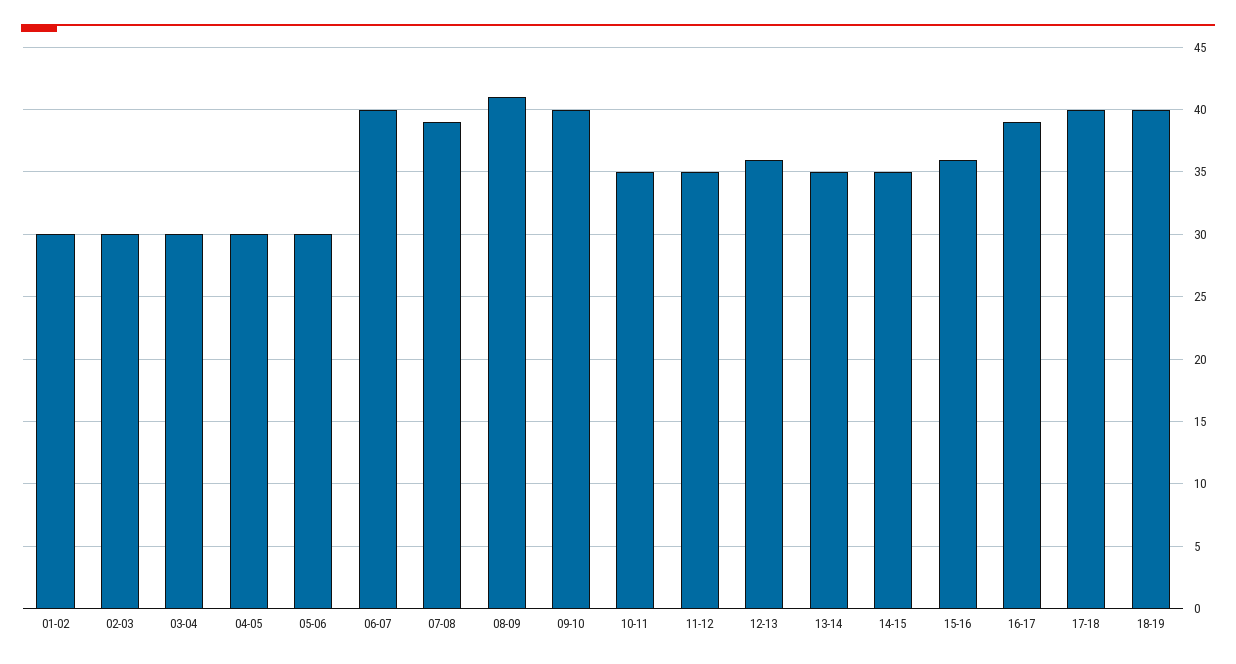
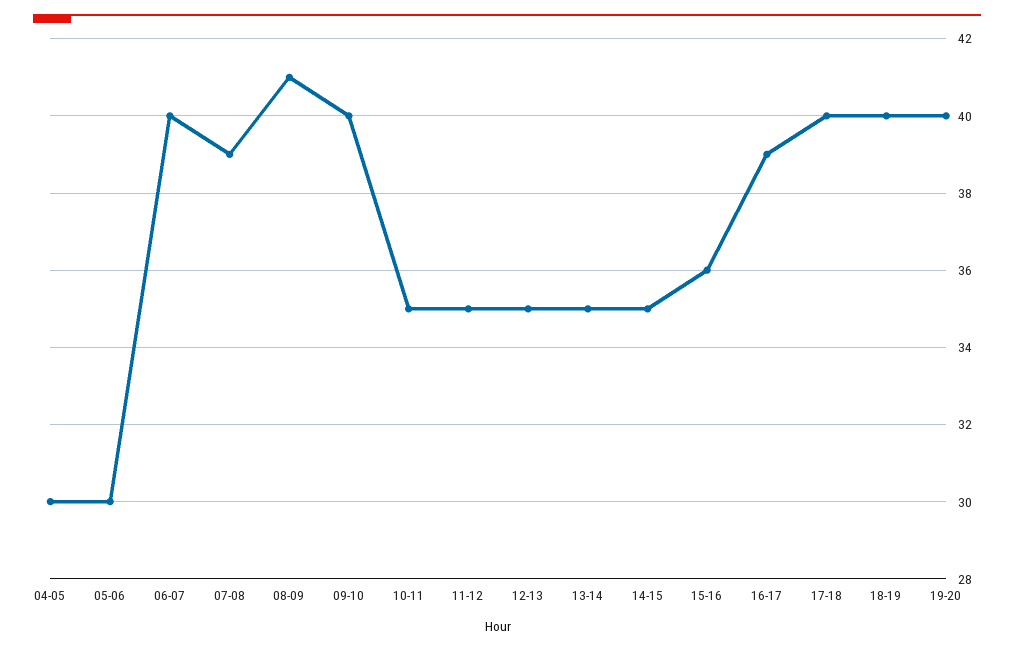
01-02: 30 -> none
02-03: 30 -> none
03-04: 30 -> none
12-13: 36 -> 35
19-20: none -> 40

